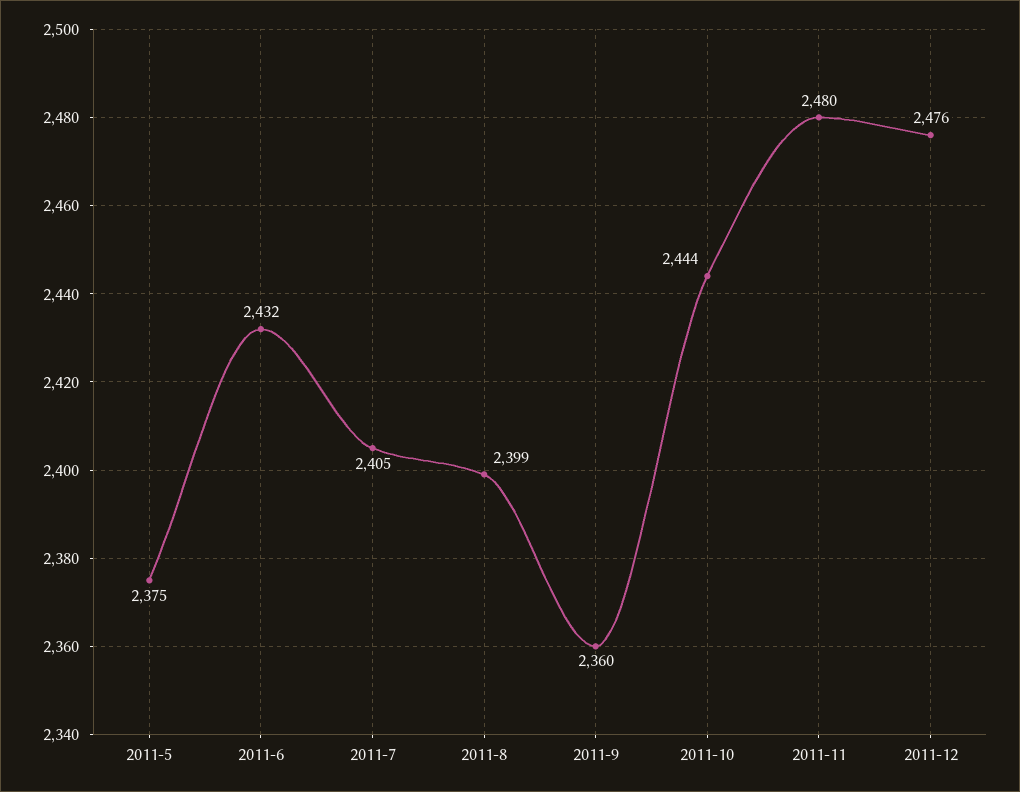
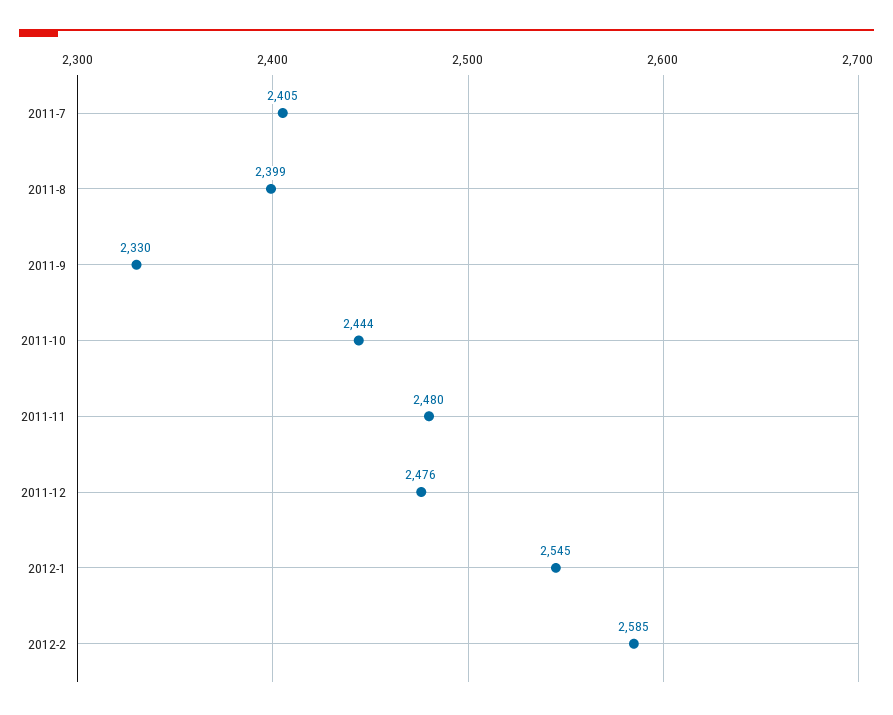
2011-5: 2375 -> none
2011-6: 2432 -> none
2011-9: 2360 -> 2330
2012-1: none -> 2545
2012-2: none -> 2585

